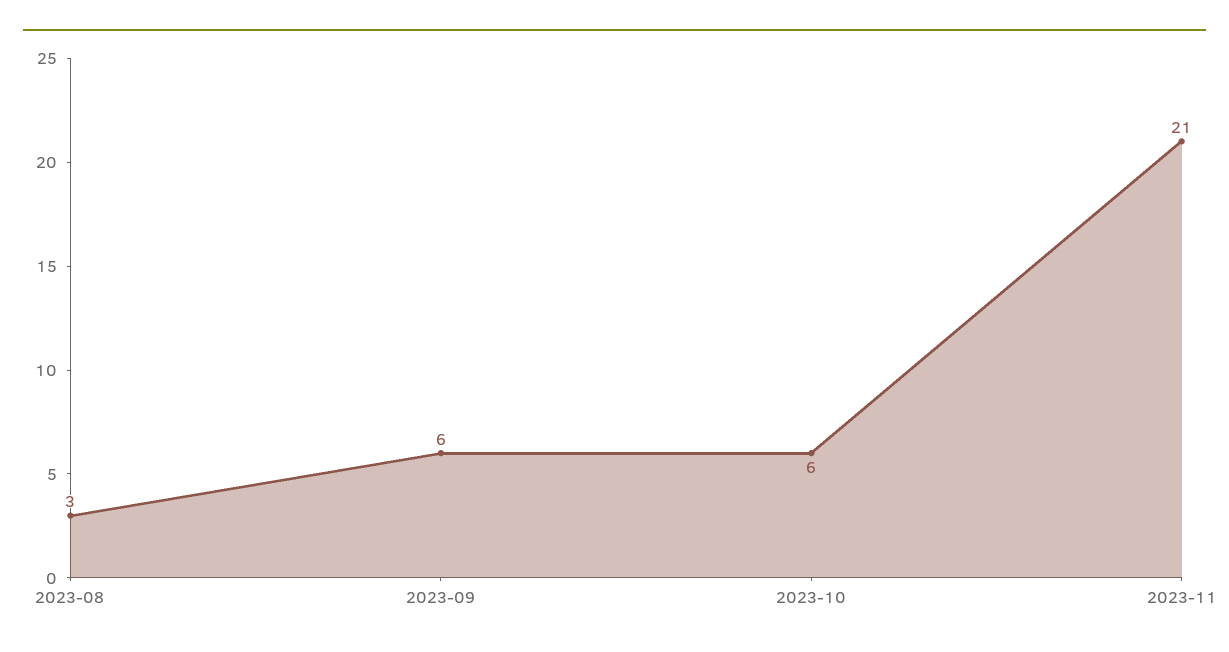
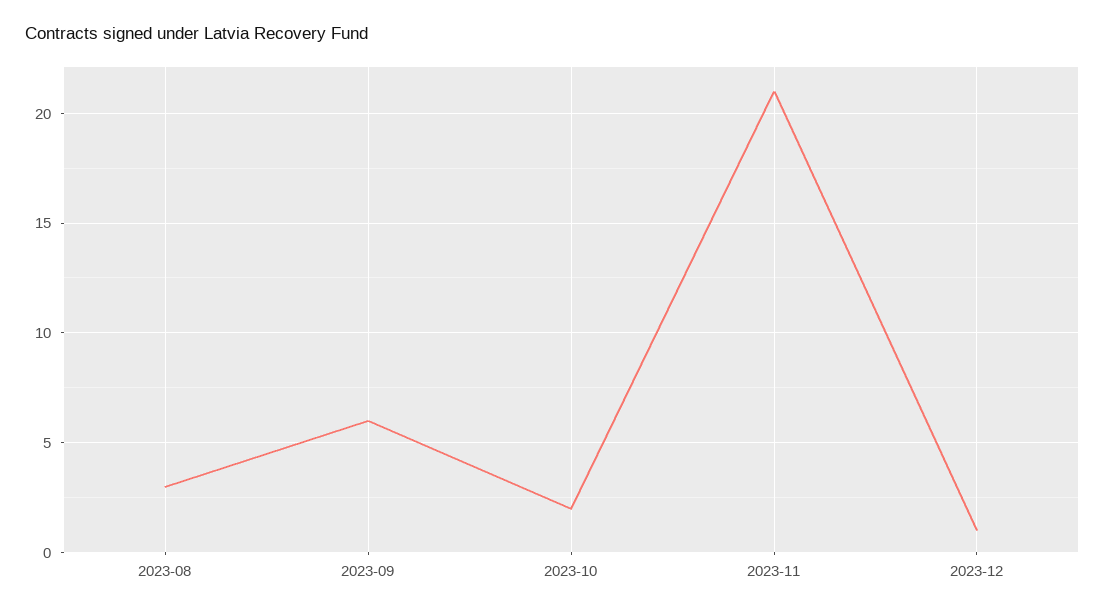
2023-10: 6 -> 2
2023-12: none -> 1

